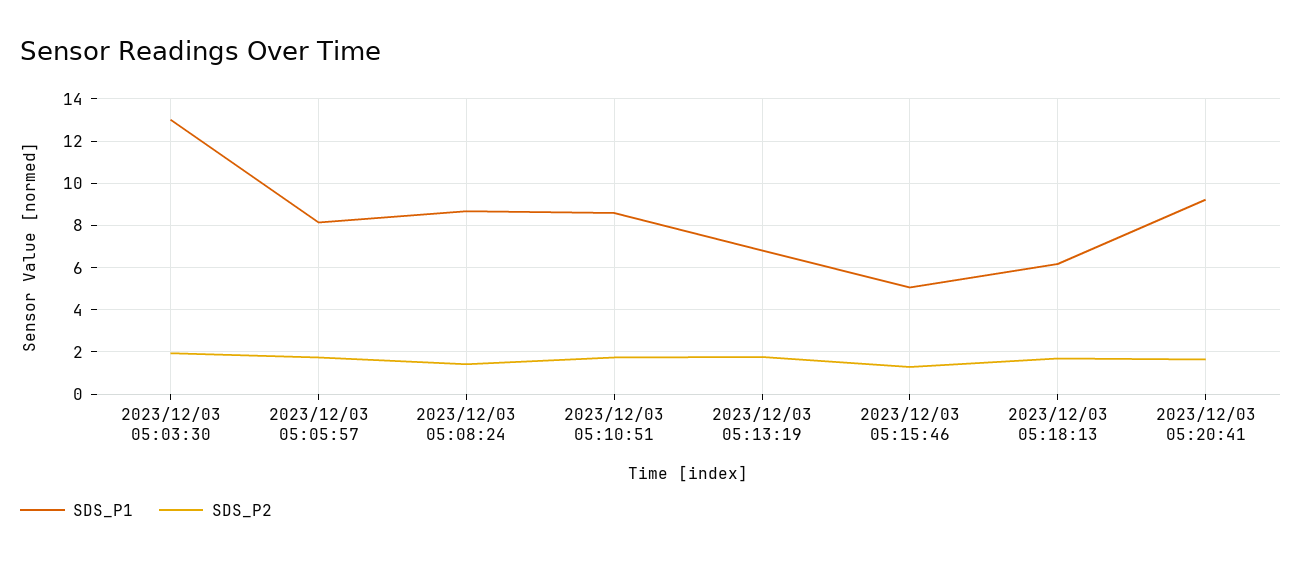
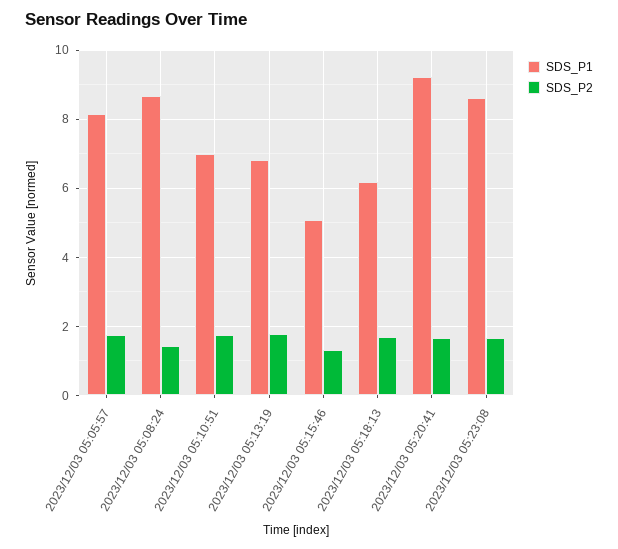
SDS_P1, 2023/12/03 05:03:30: 13 -> none
SDS_P2, 2023/12/03 05:03:30: 2 -> none
SDS_P1, 2023/12/03 05:10:51: 8.5 -> 7
SDS_P1, 2023/12/03 05:23:08: none -> 8.6
SDS_P2, 2023/12/03 05:23:08: none -> 1.6

